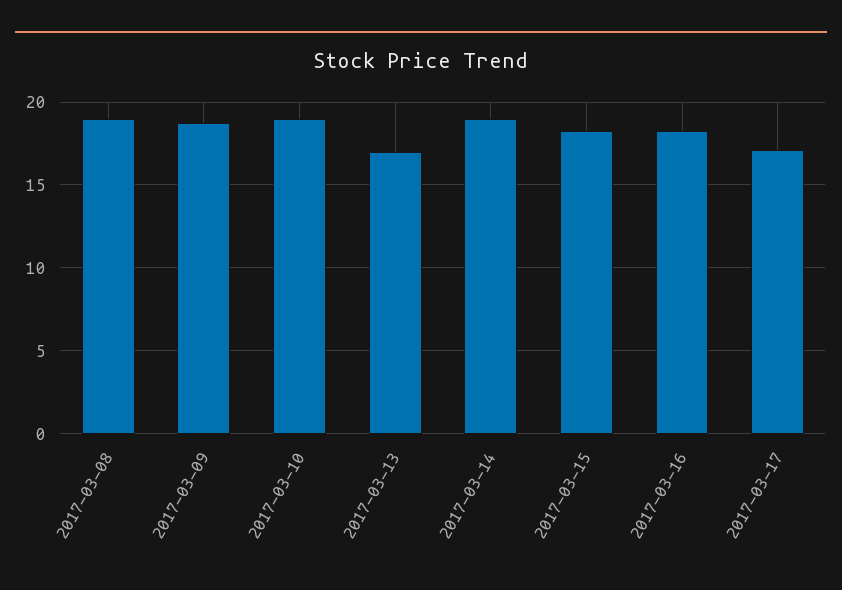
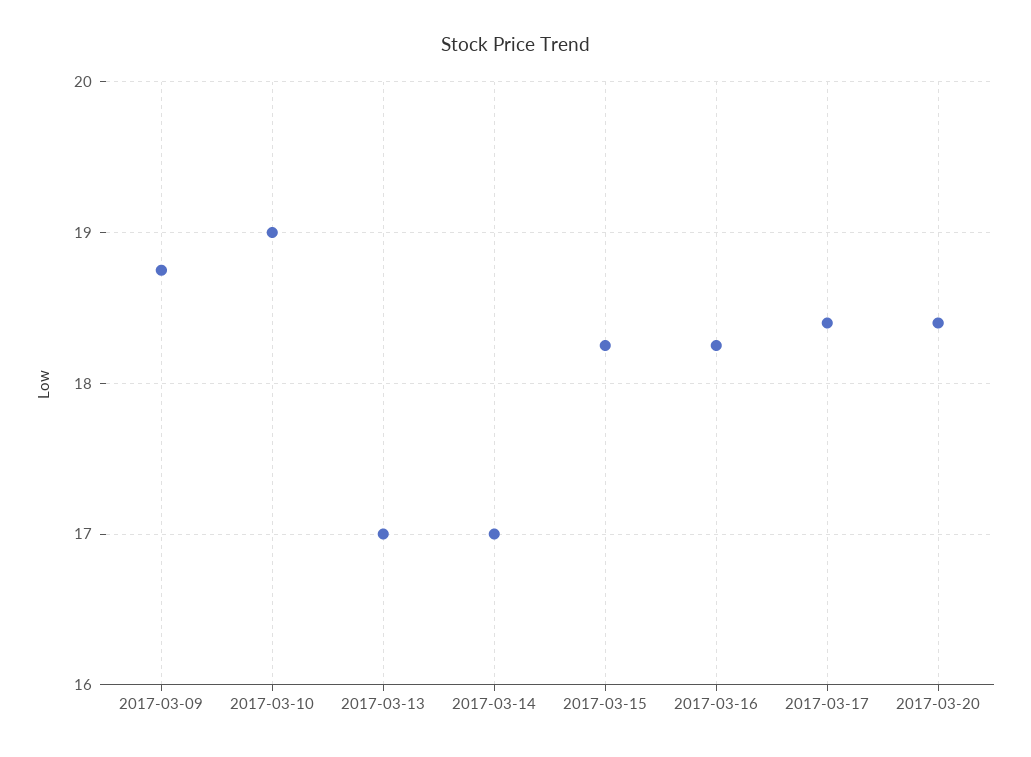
2017-03-08: 19 -> none
2017-03-14: 19 -> 17
2017-03-17: 17 -> 18.4
2017-03-20: none -> 18.4

